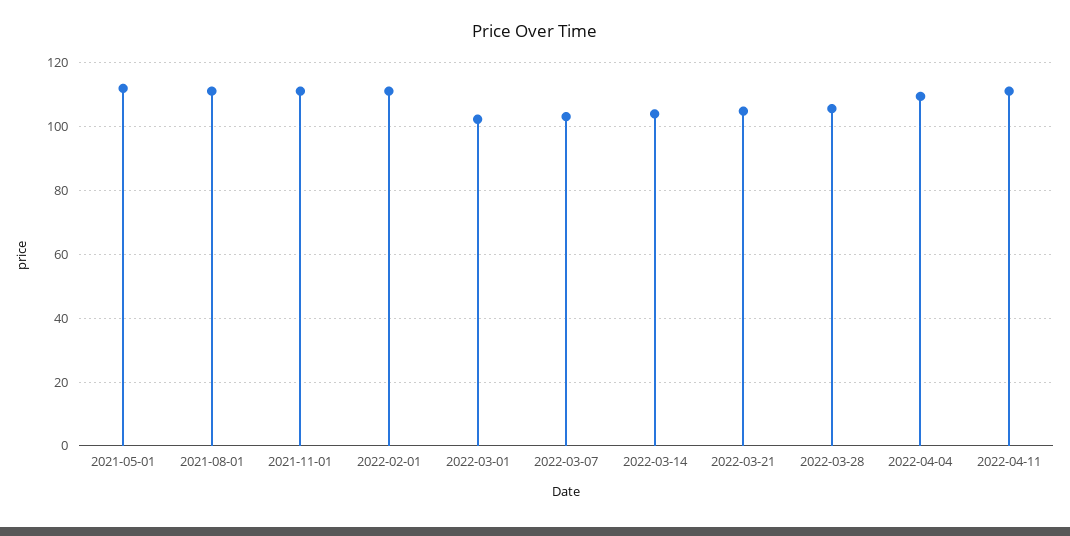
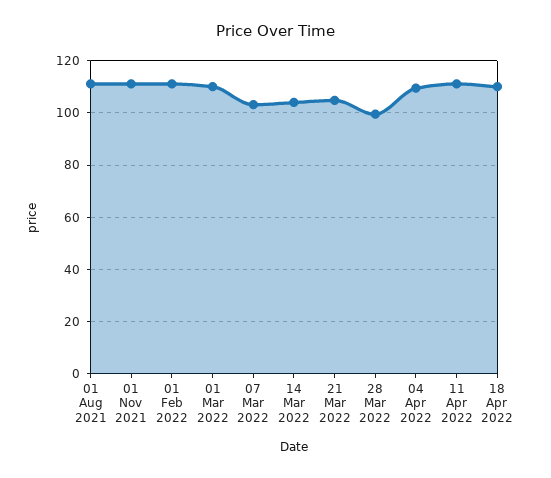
2021-05-01: 112 -> none
2022-03-01: 102 -> 110
2022-03-28: 106 -> 100
18 Apr 2022: none -> 110

